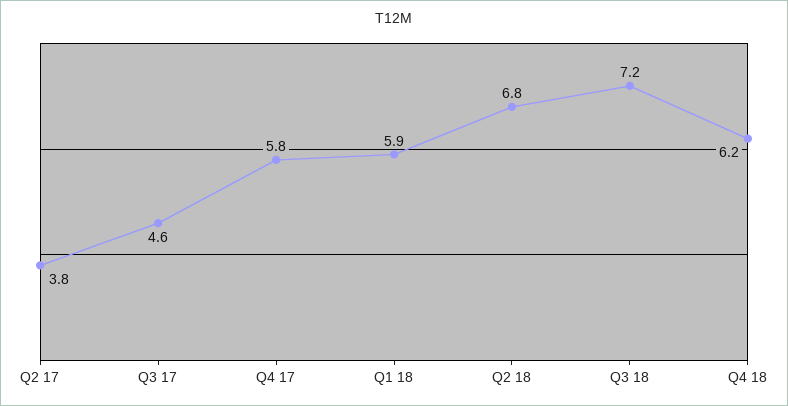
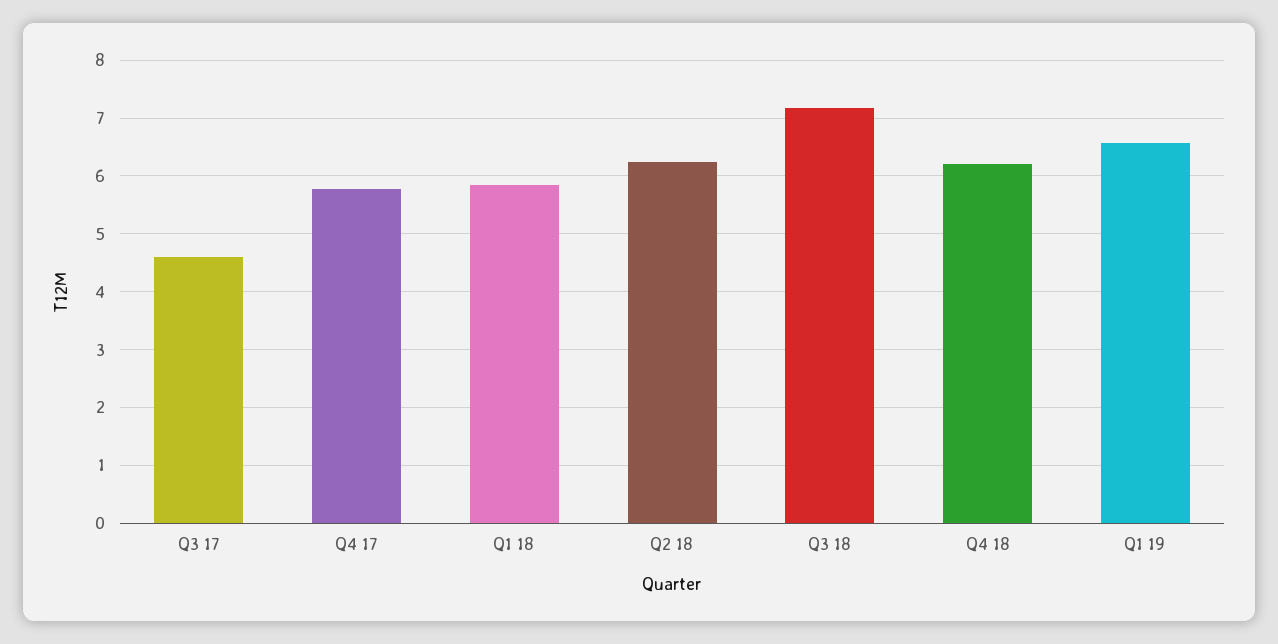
Q2 17: 3.8 -> none
Q2 18: 6.8 -> 6.2
Q1 19: none -> 6.6

